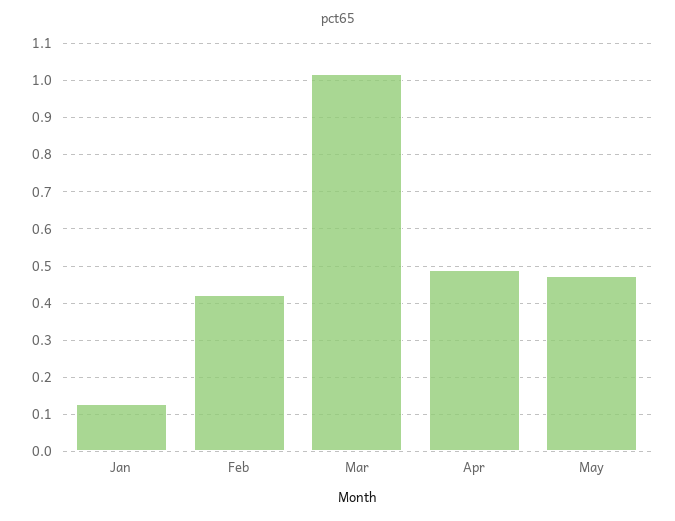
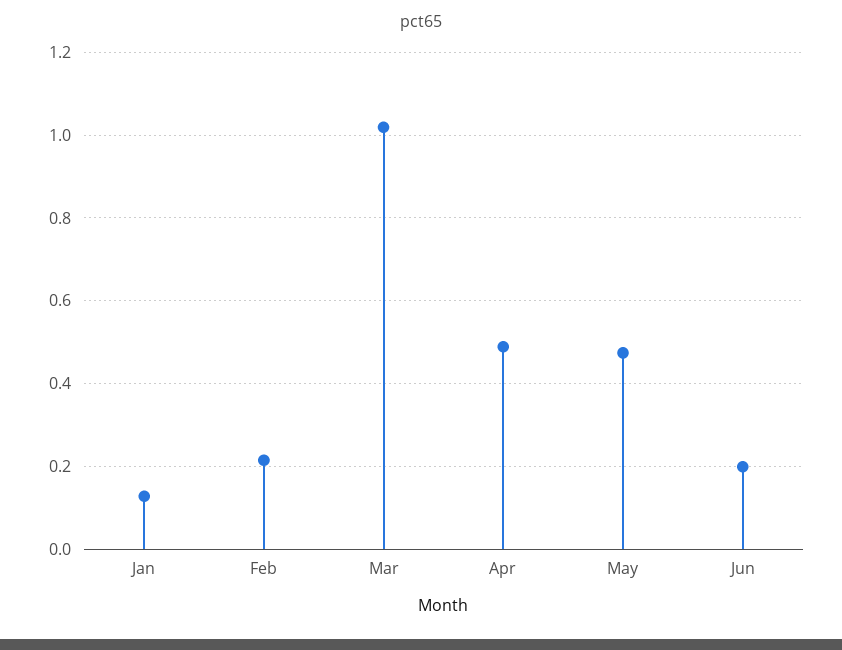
Feb: 0.42 -> 0.22
Jun: none -> 0.2

